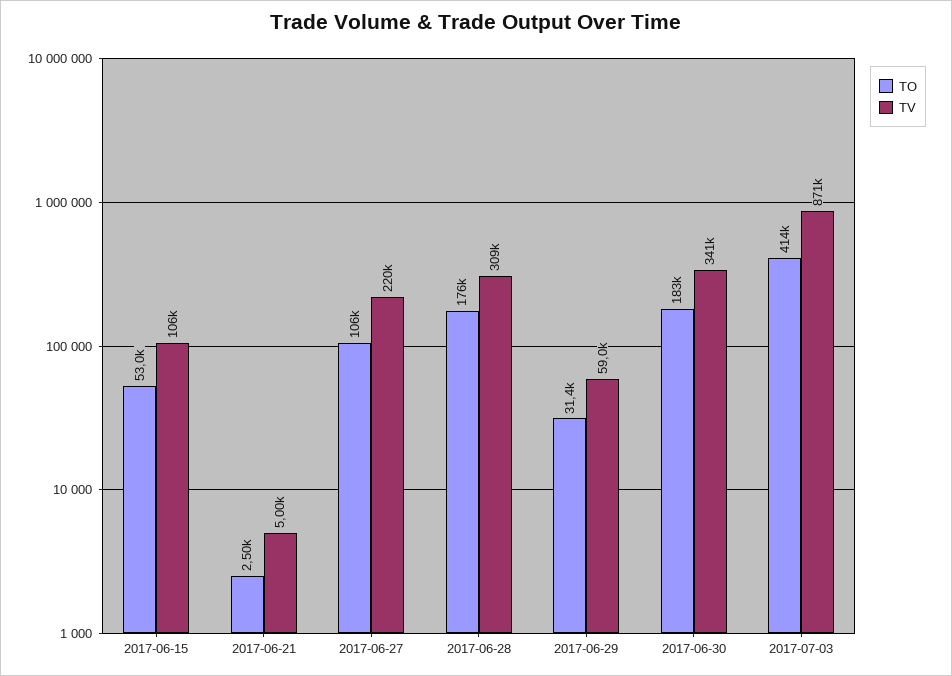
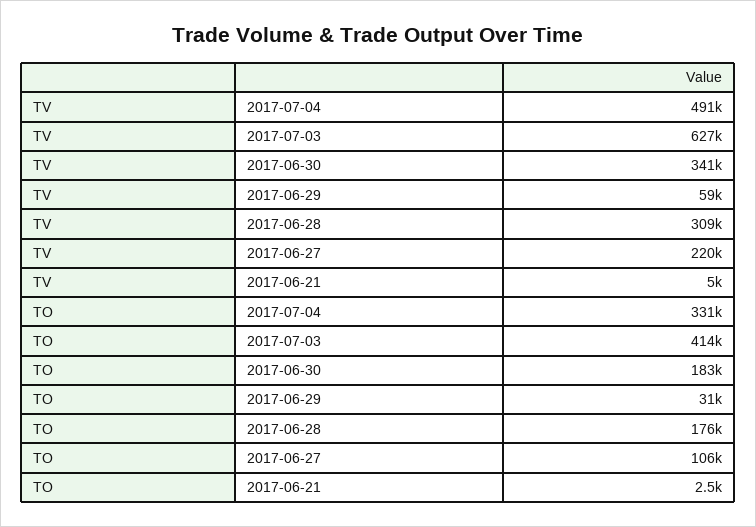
TO, 2017-06-15: 53000 -> none
TV, 2017-06-15: 106000 -> none
TV, 2017-07-03: 871000 -> 627000
TV, 2017-07-04: none -> 491000
TO, 2017-07-04: none -> 331000

